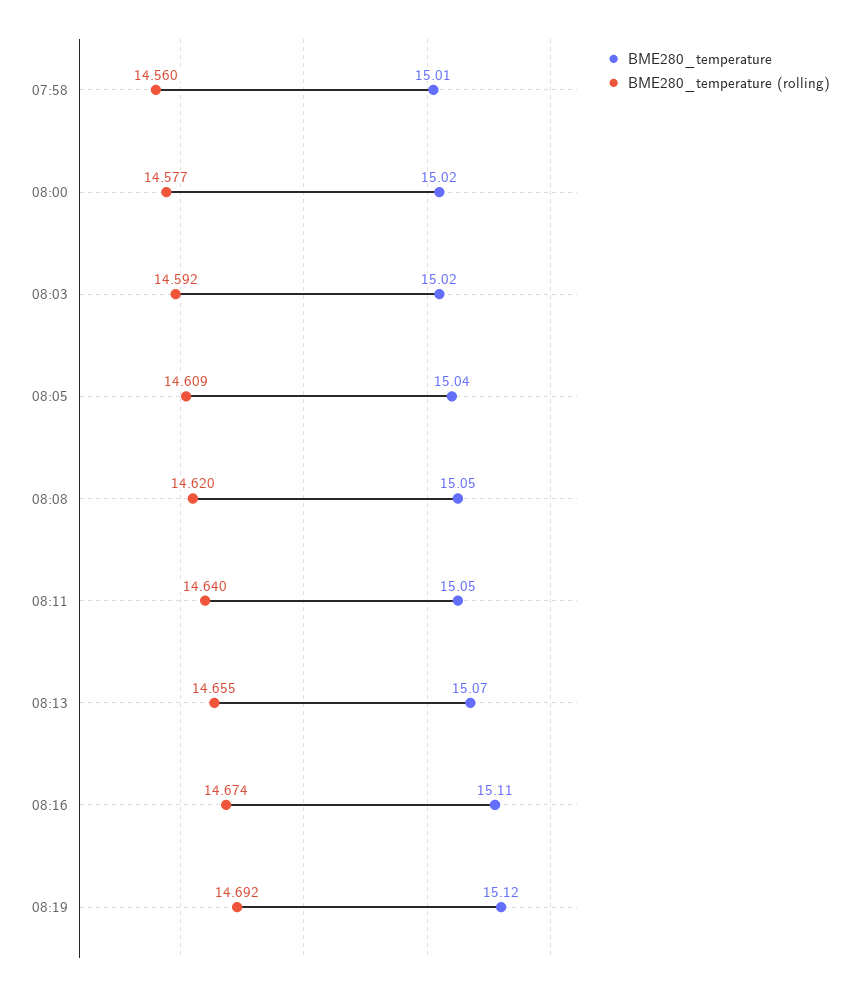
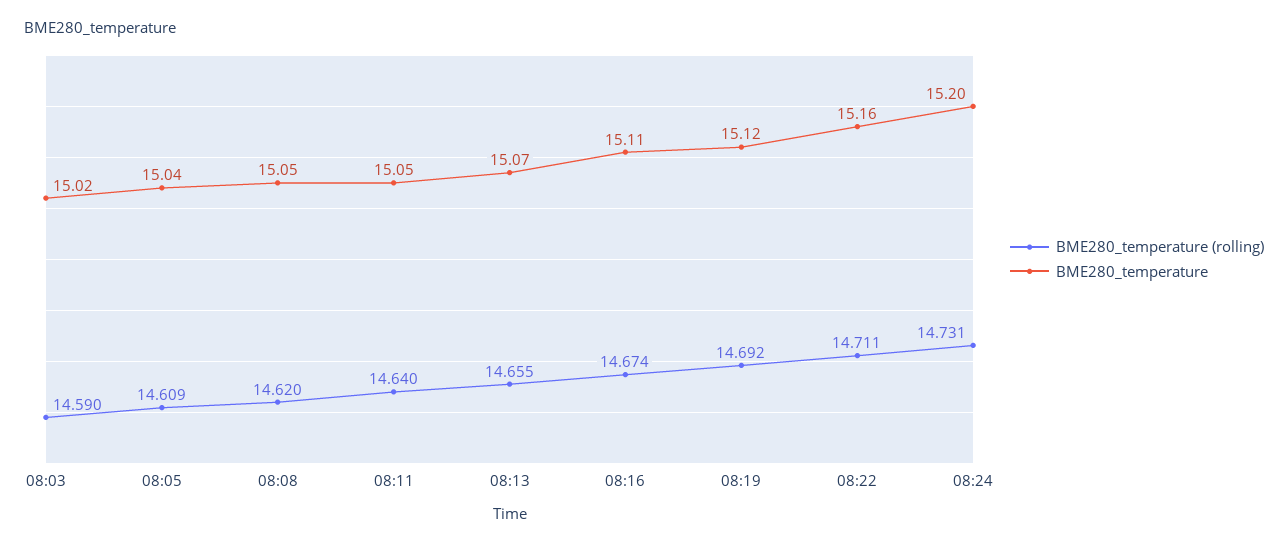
BME280_temperature, 07:58: 15.01 -> none
BME280_temperature (rolling), 07:58: 14.56 -> none
BME280_temperature, 08:00: 15.02 -> none
BME280_temperature (rolling), 08:00: 14.577 -> none
BME280_temperature (rolling), 08:03: 14.592 -> 14.59
BME280_temperature (rolling), 08:22: none -> 14.711
BME280_temperature, 08:22: none -> 15.16
BME280_temperature (rolling), 08:24: none -> 14.731
BME280_temperature, 08:24: none -> 15.2

